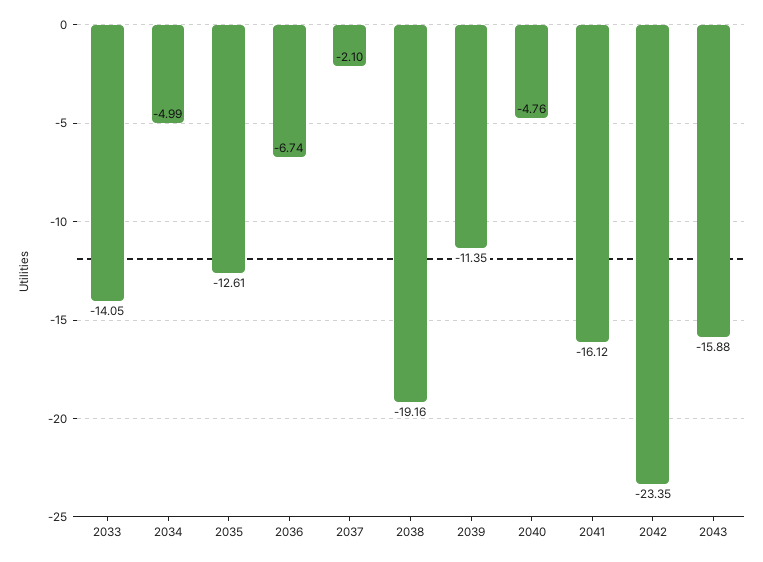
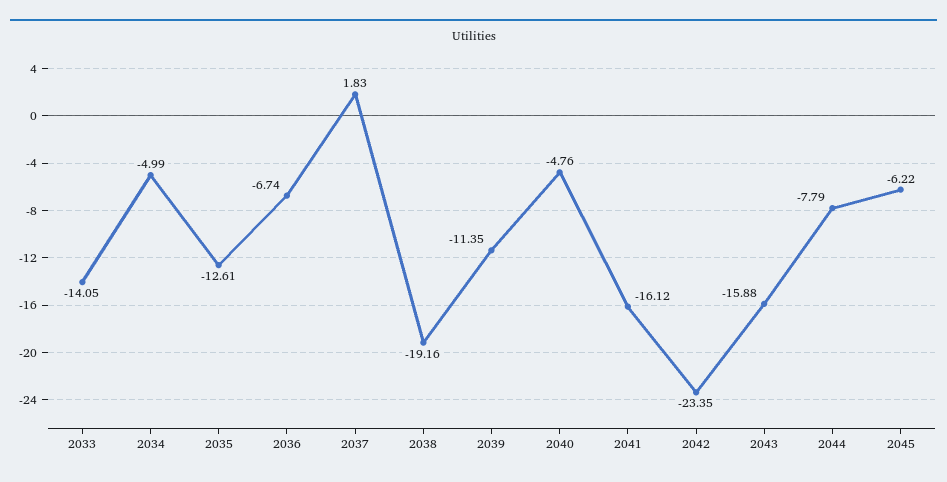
2037: -2.1 -> 1.83
2044: none -> -7.79
2045: none -> -6.22

